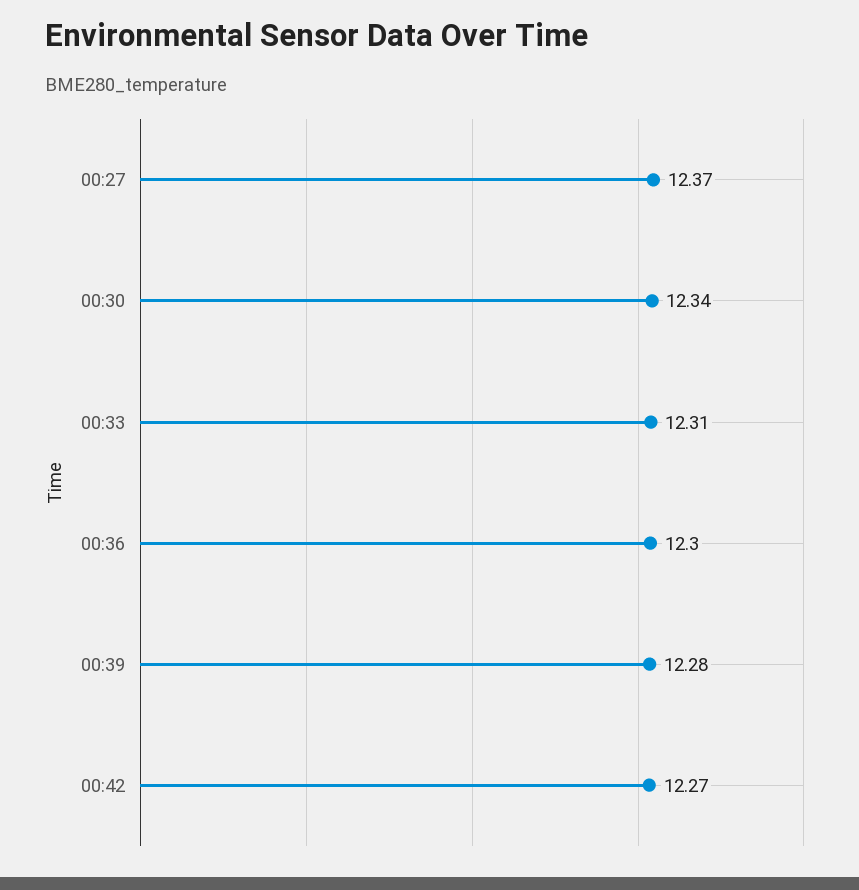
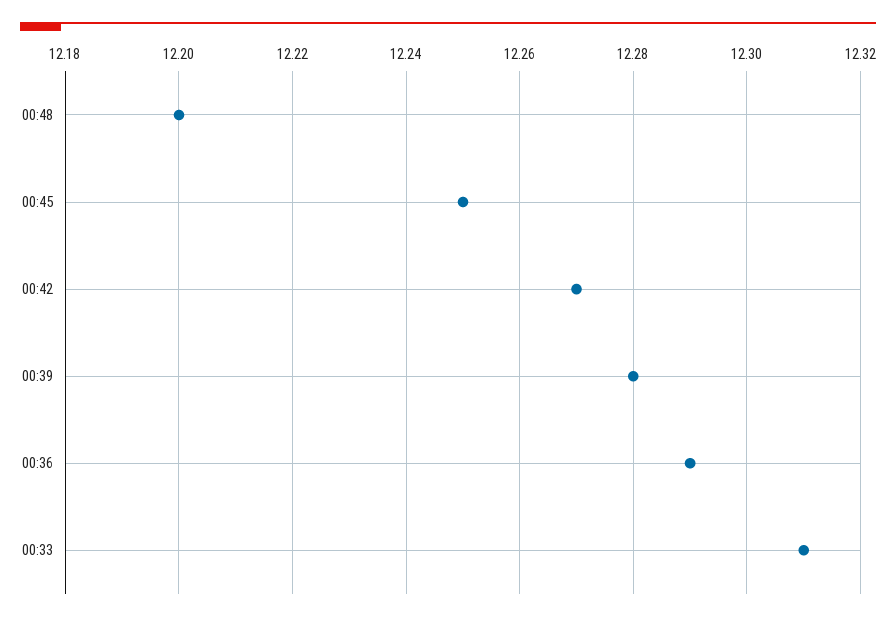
00:27: 12.37 -> none
00:30: 12.34 -> none
00:36: 12.3 -> 12.29
00:48: none -> 12.2
00:45: none -> 12.25

